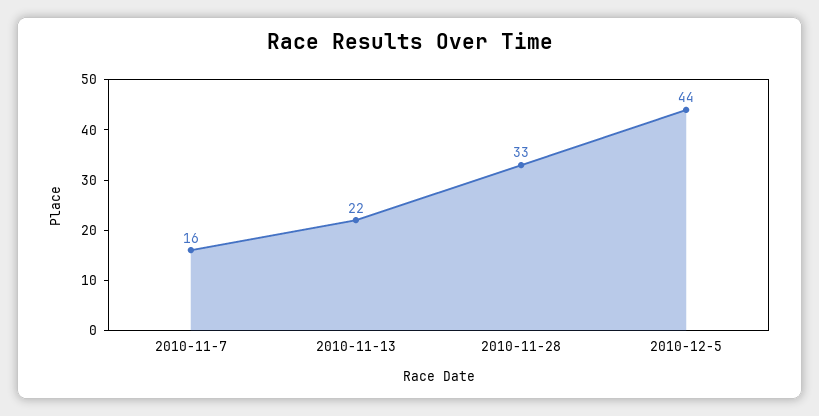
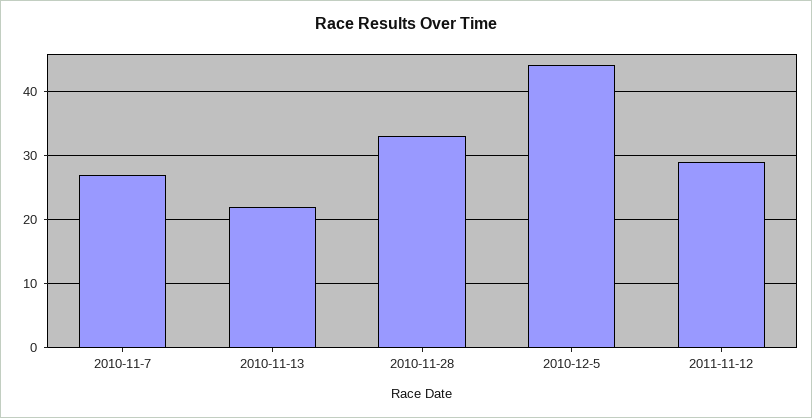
2010-11-7: 16 -> 27
2011-11-12: none -> 29

